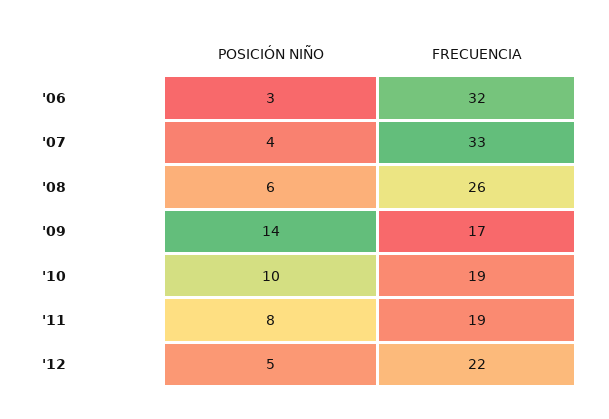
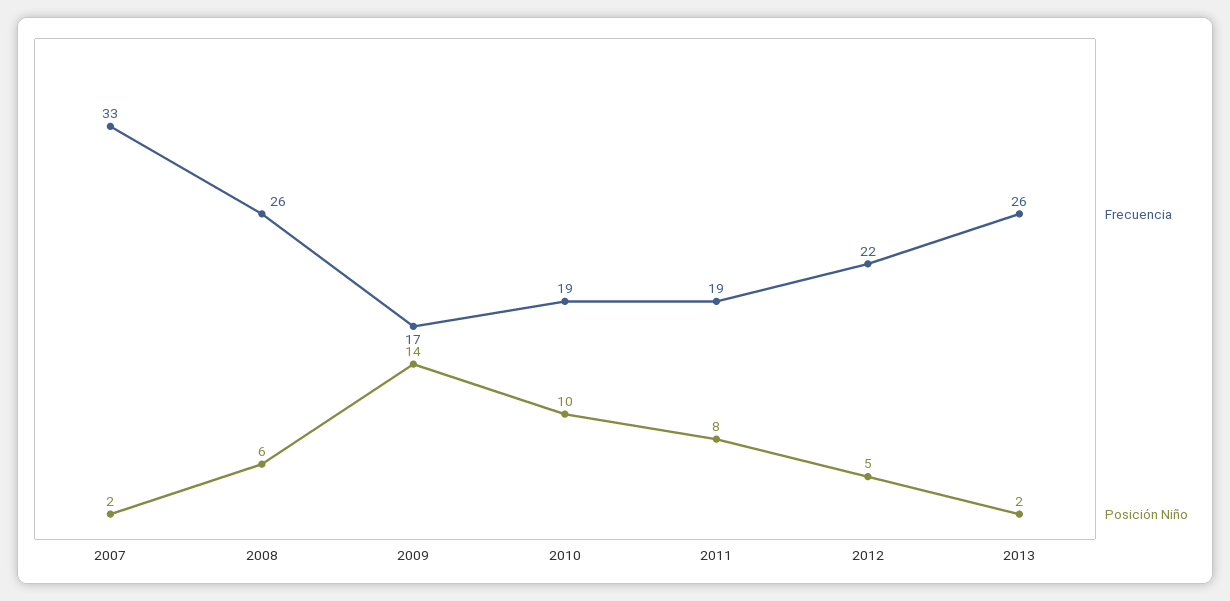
POSICIÓN NIÑO, '06: 3 -> none
FRECUENCIA, '06: 32 -> none
POSICIÓN NIÑO, '07: 4 -> 2
FRECUENCIA, 2013: none -> 26
POSICIÓN NIÑO, 2013: none -> 2

